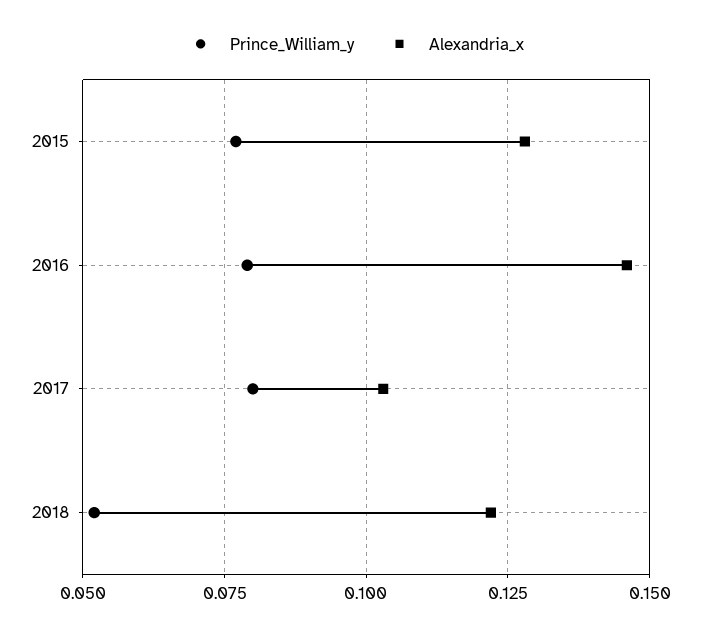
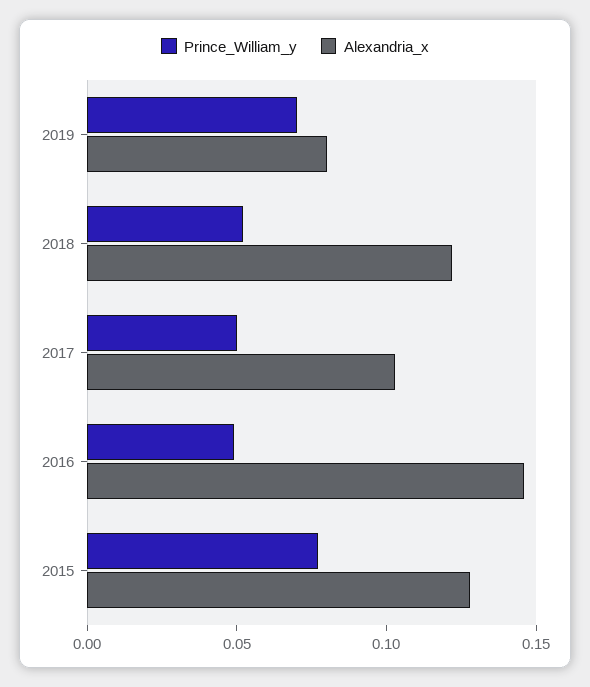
Prince_William_y, 2016: 0.08 -> 0.05
Prince_William_y, 2017: 0.08 -> 0.05
Prince_William_y, 2019: none -> 0.07
Alexandria_x, 2019: none -> 0.08

